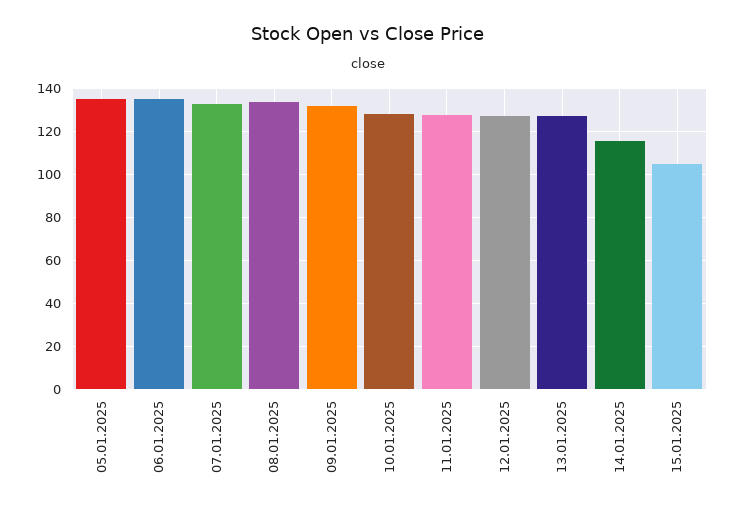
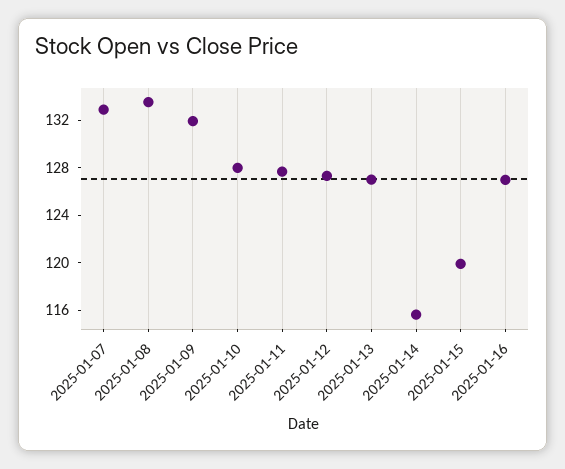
05.01.2025: 135 -> none
06.01.2025: 135 -> none
15.01.2025: 105 -> 120
2025-01-16: none -> 127

